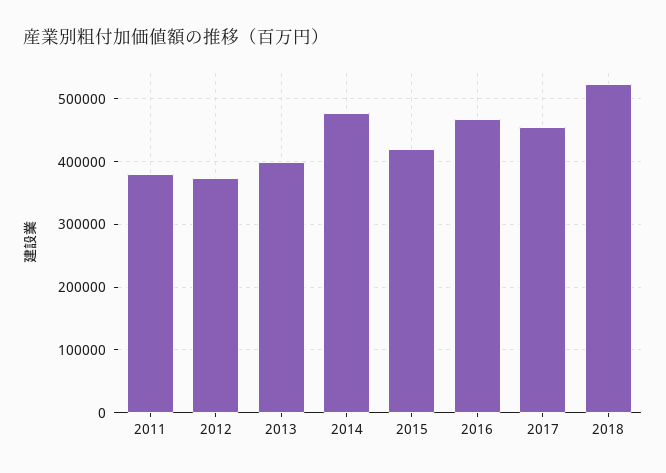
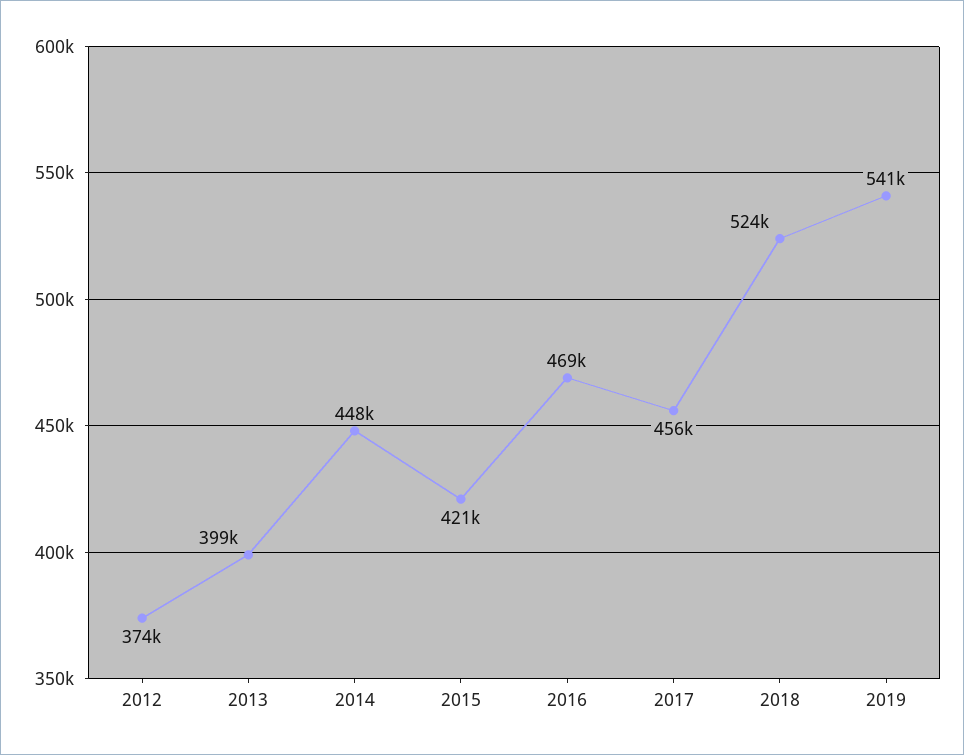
2011: 380000 -> none
2014: 480000 -> 448000
2019: none -> 541000

